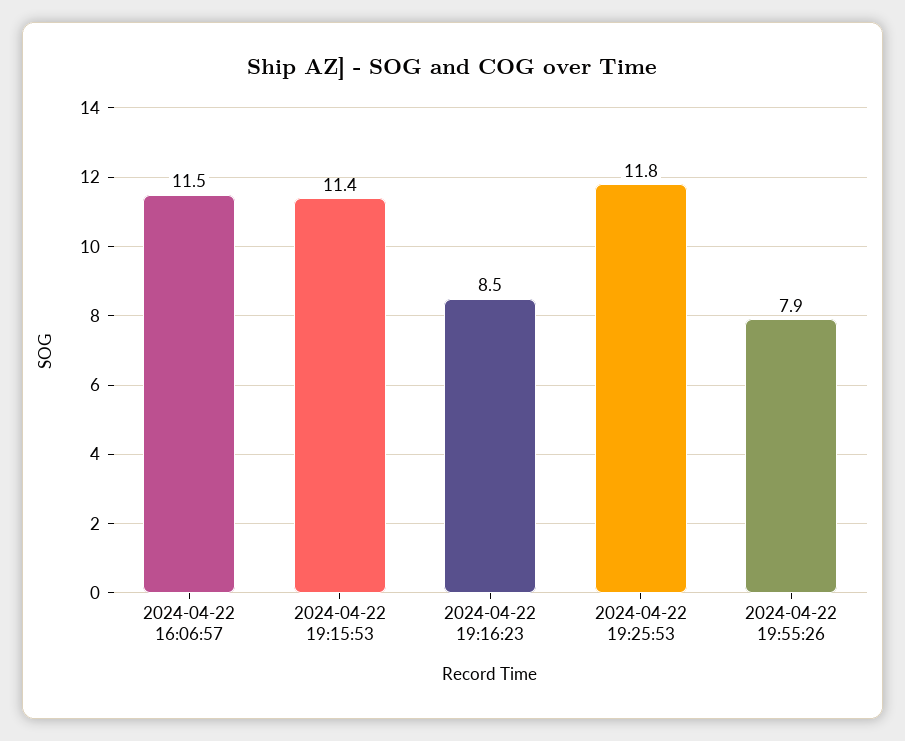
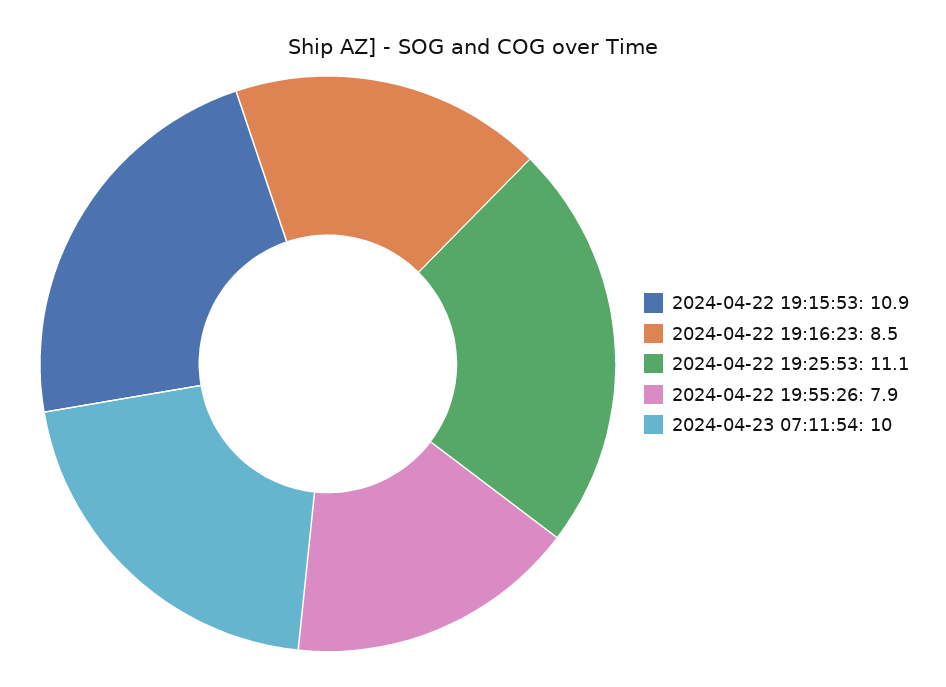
2024-04-22 16:06:57: 11.5 -> none
2024-04-22 19:15:53: 11.4 -> 10.9
2024-04-22 19:25:53: 11.8 -> 11.1
2024-04-23 07:11:54: none -> 10

